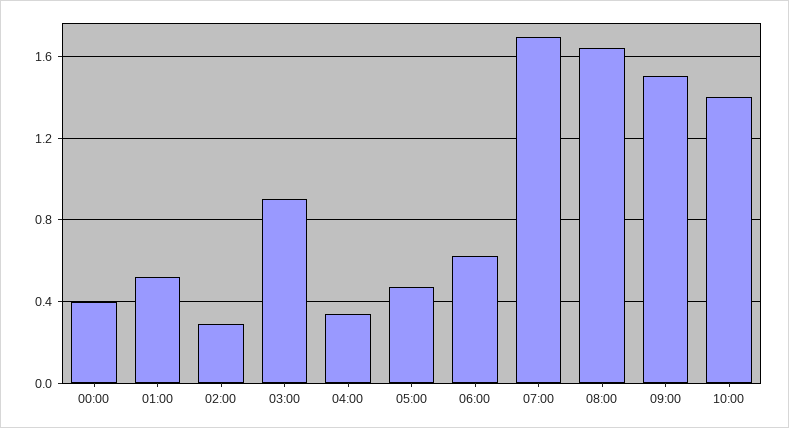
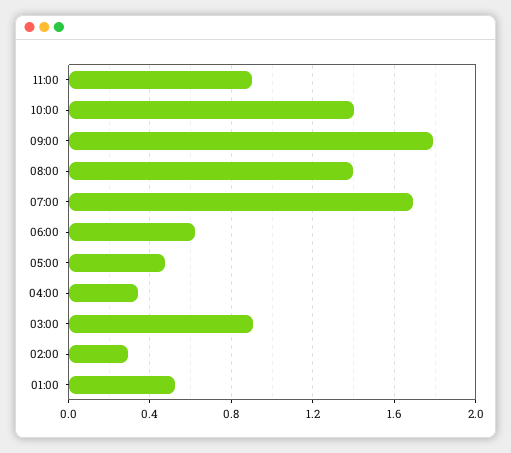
00:00: 0.4 -> none
08:00: 1.65 -> 1.4
09:00: 1.5 -> 1.8
11:00: none -> 0.9

